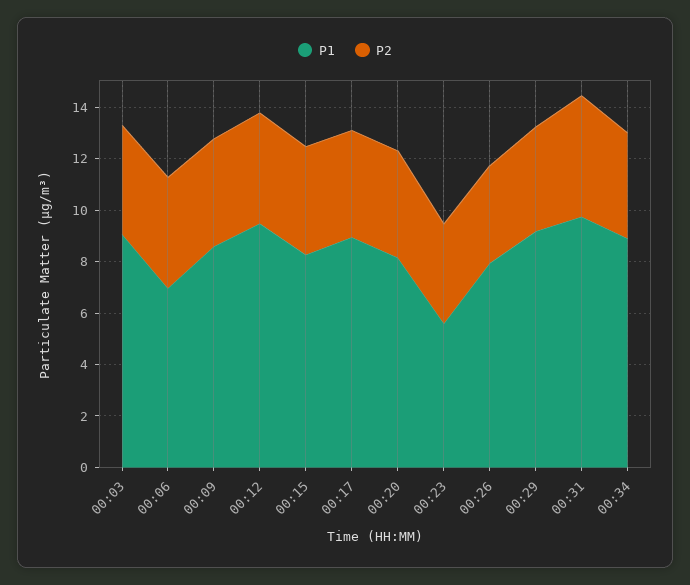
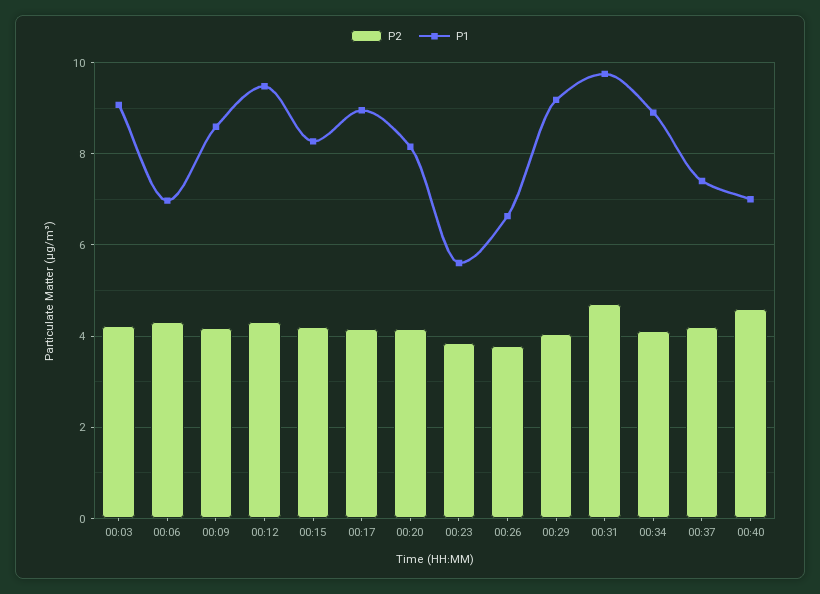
P1, 00:26: 8 -> 6.6
P2, 00:37: none -> 4.2
P1, 00:37: none -> 7.4
P2, 00:40: none -> 4.6
P1, 00:40: none -> 7

